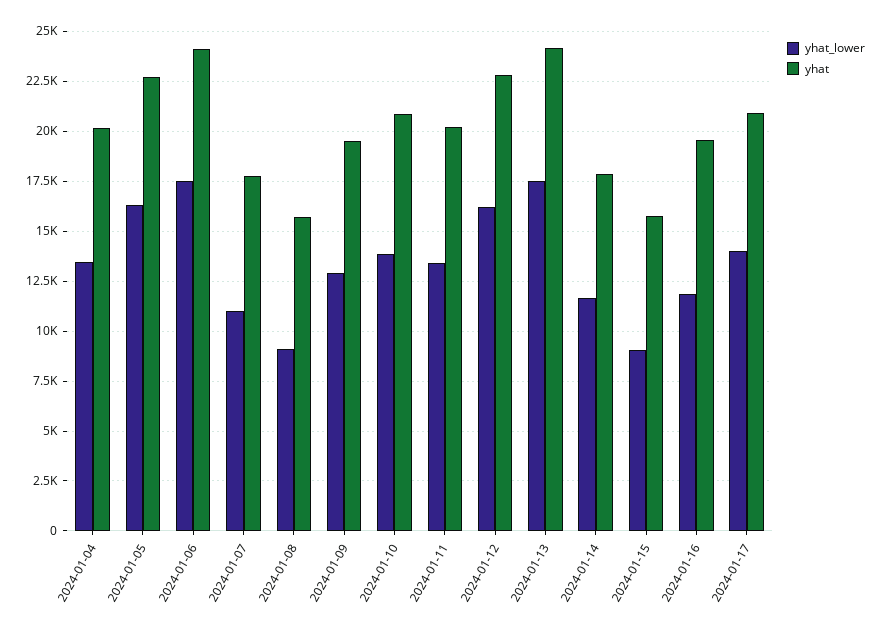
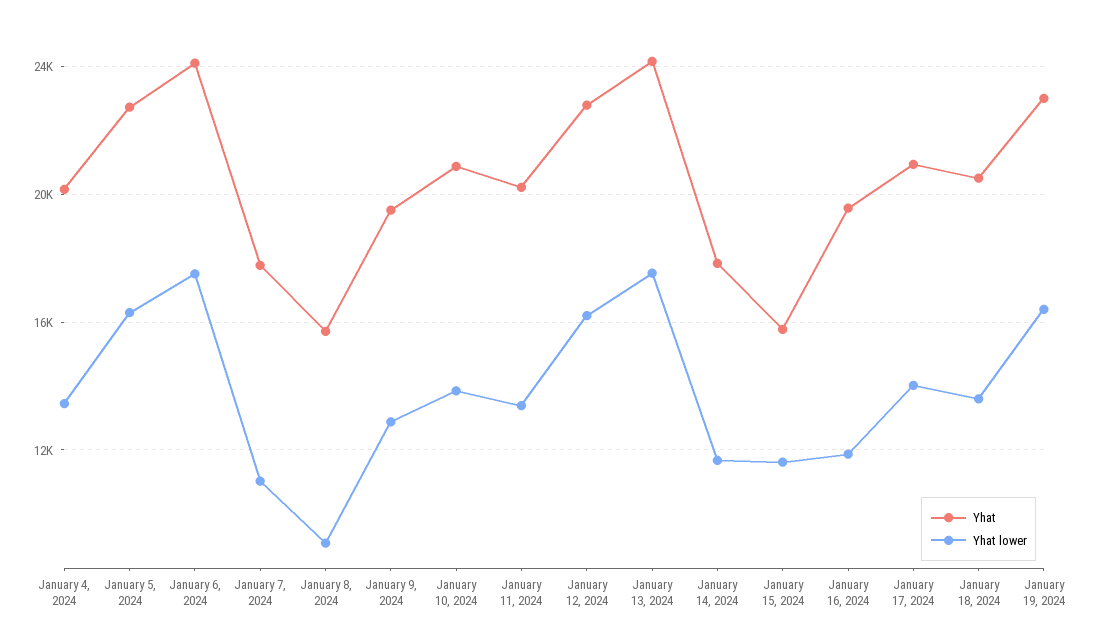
yhat_lower, 2024-01-15: 9000 -> 11500
yhat, January 18, 2024: none -> 20500
yhat_lower, January 18, 2024: none -> 13500
yhat, January 19, 2024: none -> 23000
yhat_lower, January 19, 2024: none -> 16500

